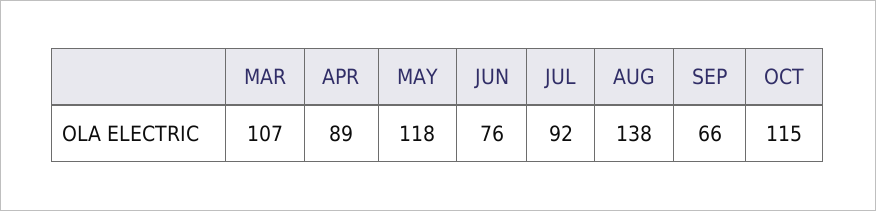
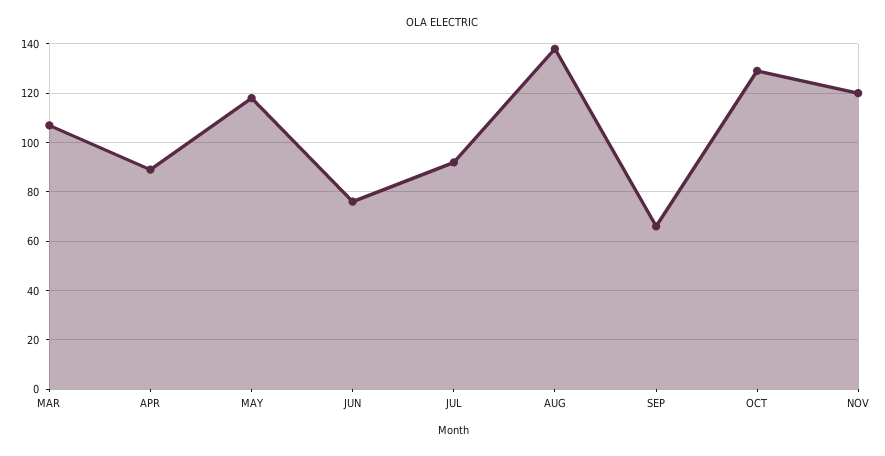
OCT: 115 -> 130
NOV: none -> 120

